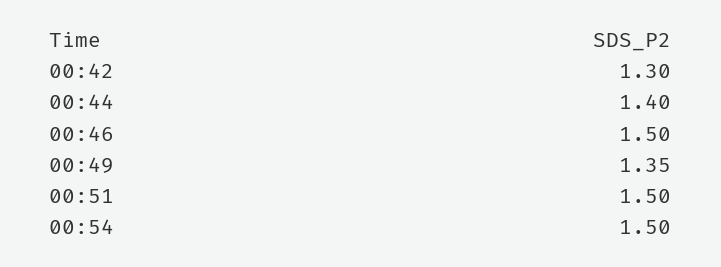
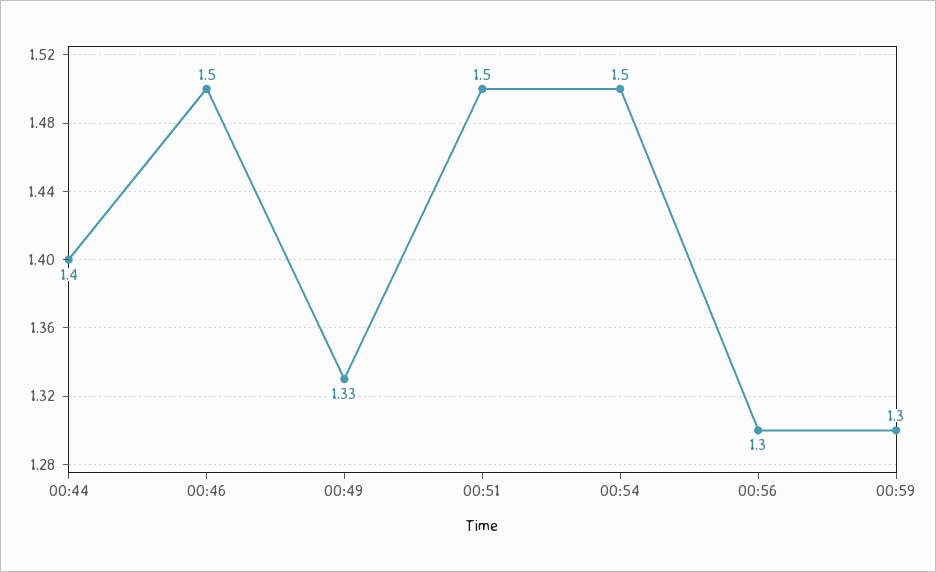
00:42: 1.3 -> none
00:49: 1.35 -> 1.33
00:56: none -> 1.3
00:59: none -> 1.3

